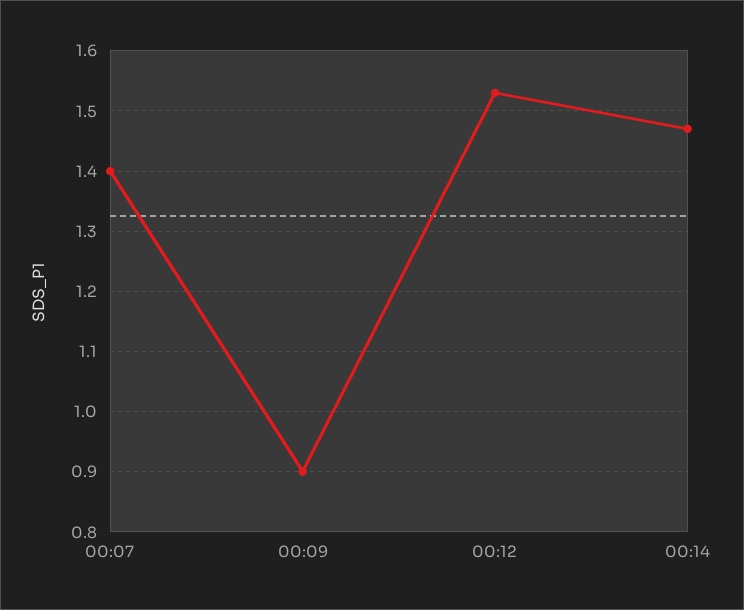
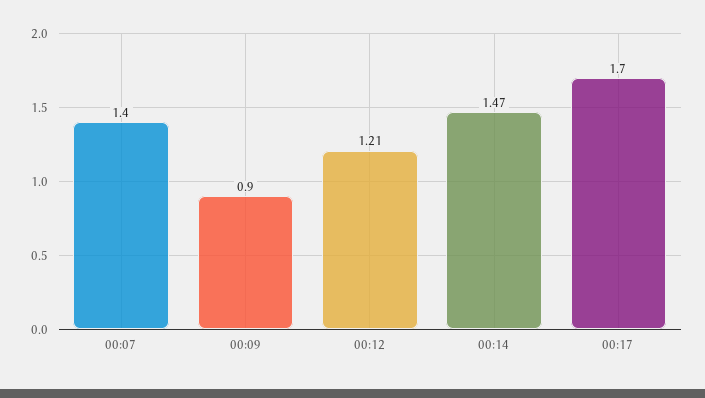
00:12: 1.53 -> 1.21
00:17: none -> 1.7

